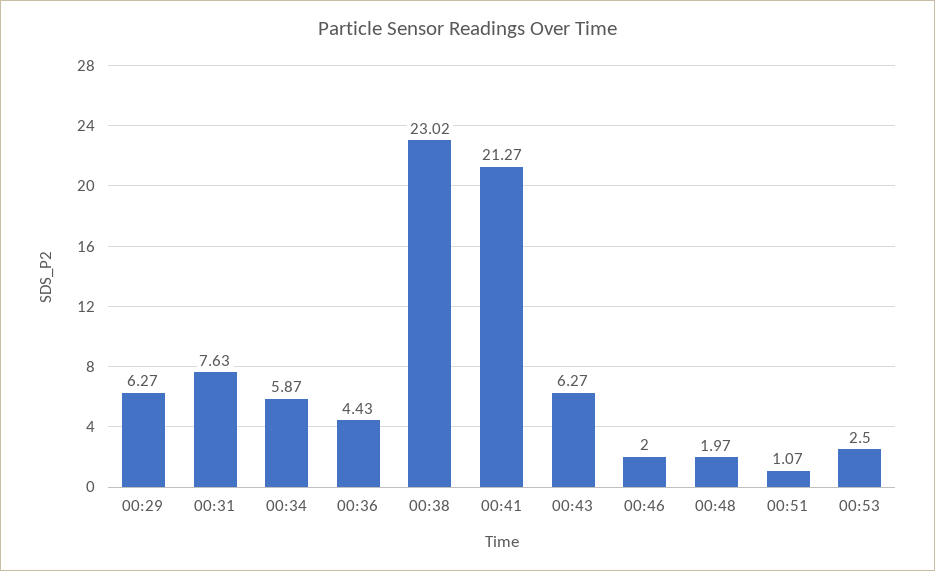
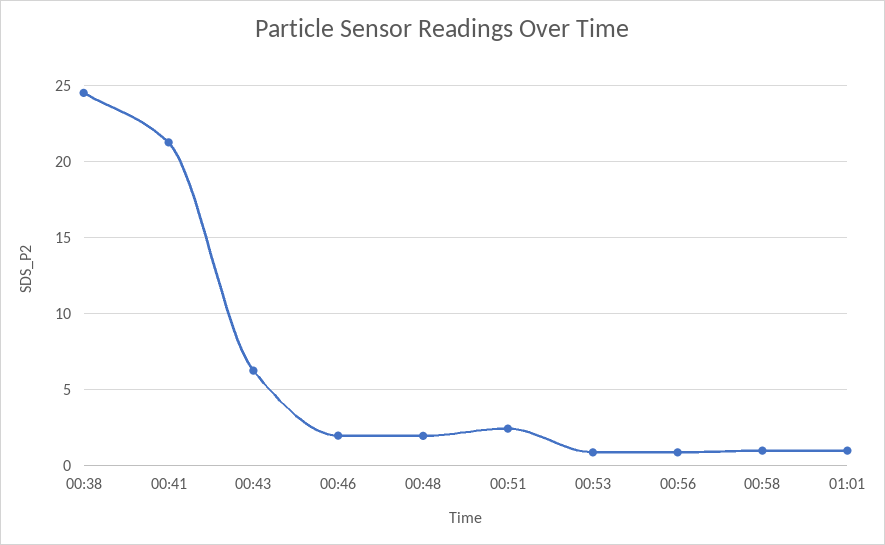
00:29: 6.27 -> none
00:31: 7.63 -> none
00:34: 5.87 -> none
00:36: 4.43 -> none
00:38: 23.02 -> 24.5
00:51: 1.07 -> 2.5
00:53: 2.5 -> 1
00:56: none -> 1
00:58: none -> 1
01:01: none -> 1

